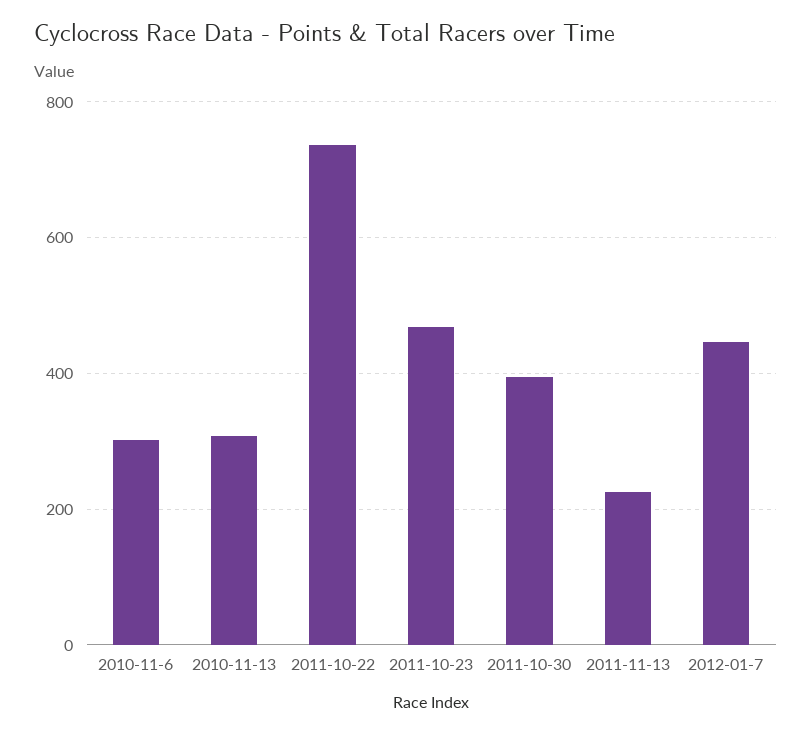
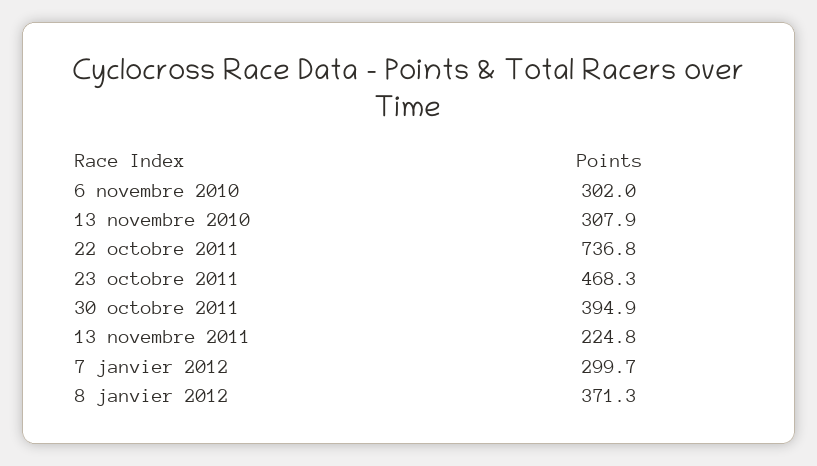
2012-01-7: 440 -> 299.7
8 janvier 2012: none -> 371.3

